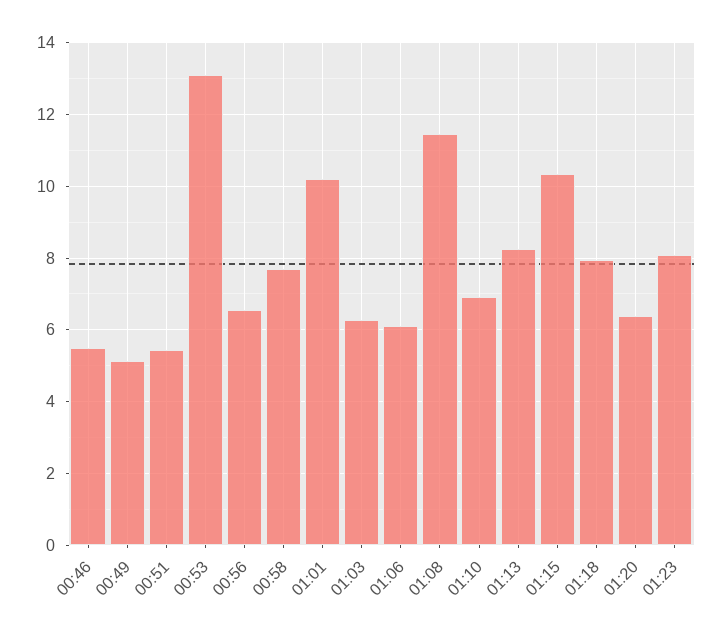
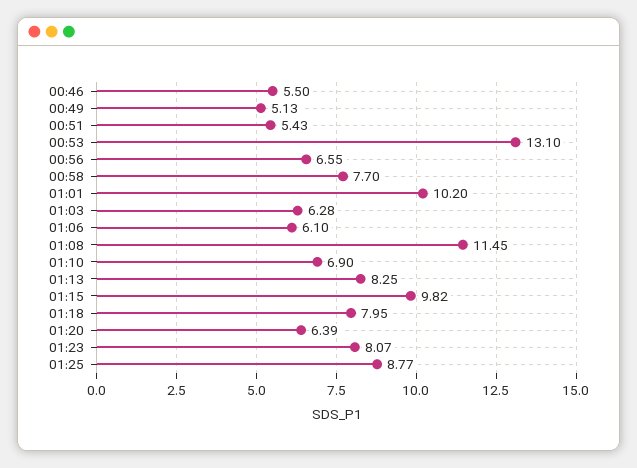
01:15: 10.4 -> 9.82
01:25: none -> 8.77

